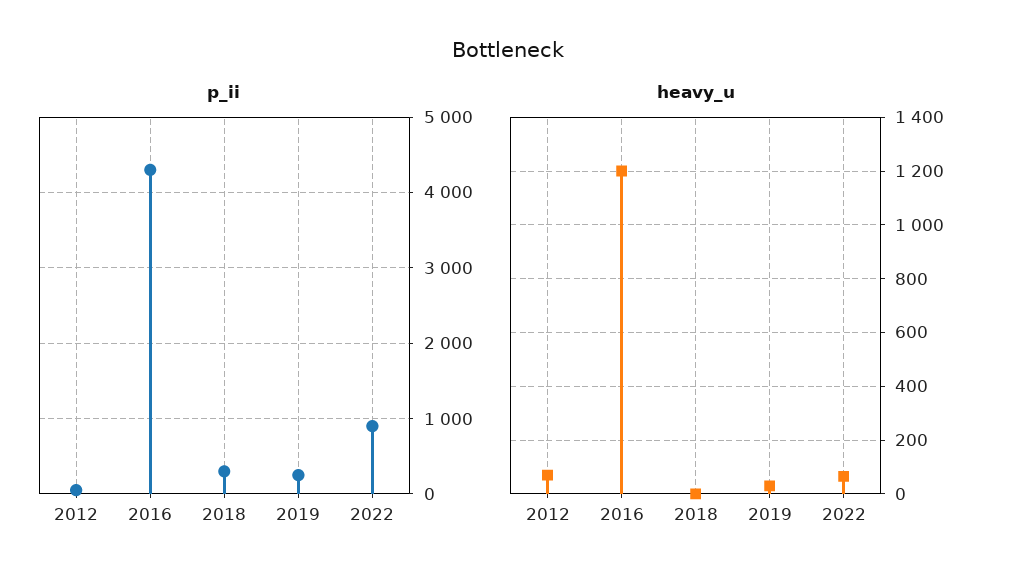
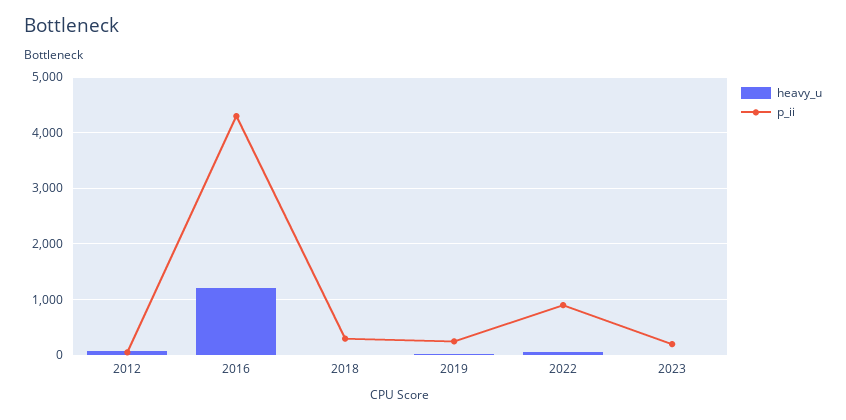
heavy_u, 2023: none -> 0
p_ii, 2023: none -> 200

